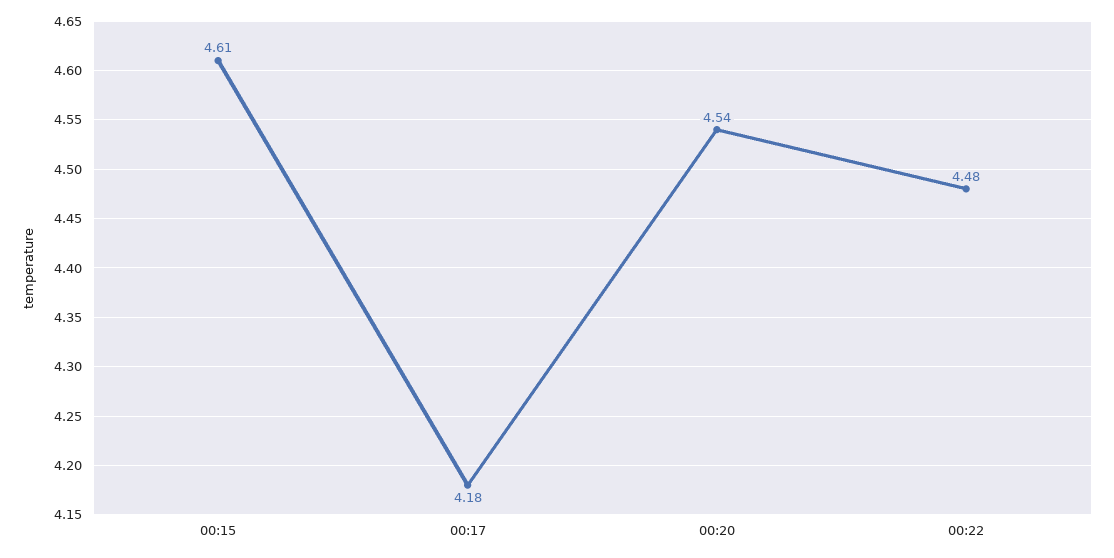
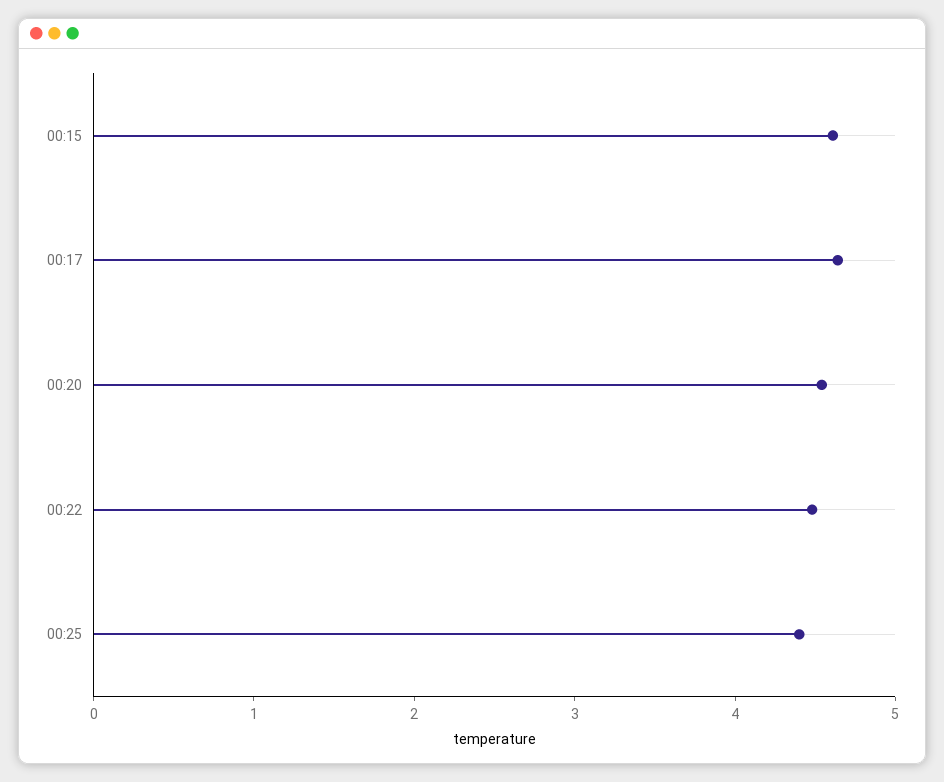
00:17: 4.18 -> 4.6
00:25: none -> 4.4

